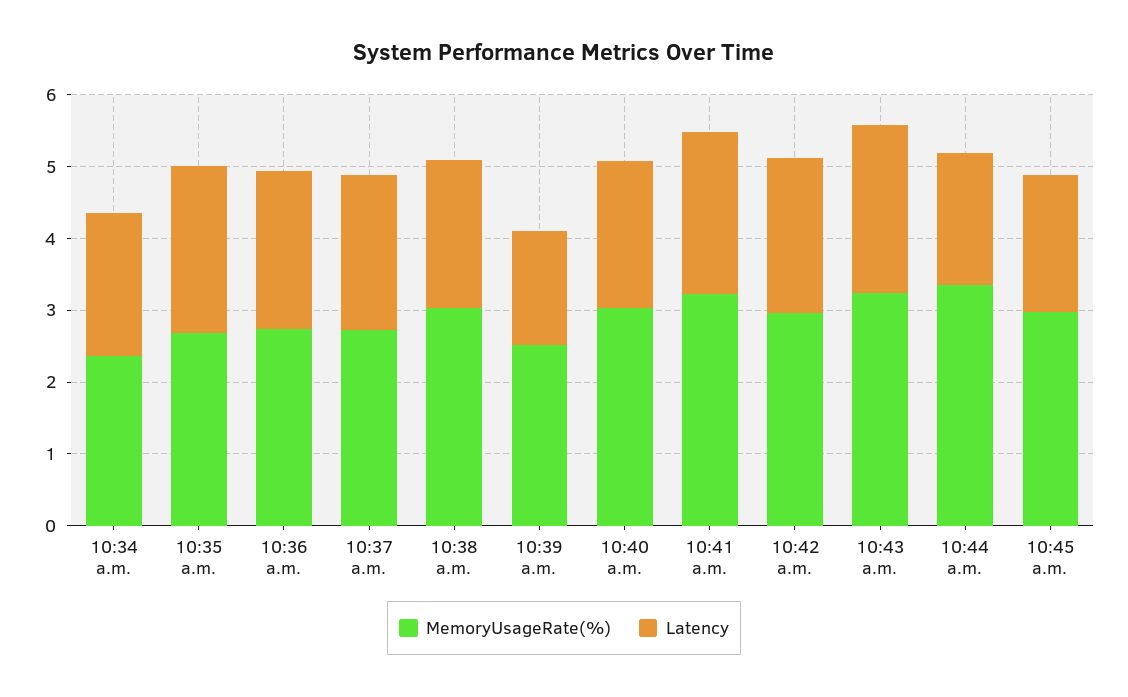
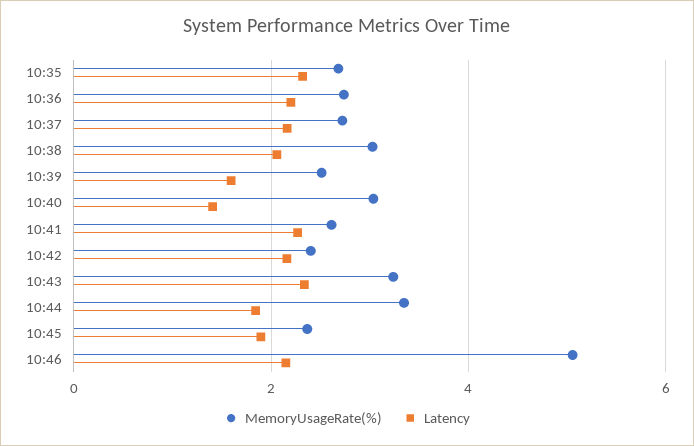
MemoryUsageRate(%), 10:34 a.m.: 2.4 -> none
Latency, 10:34 a.m.: 2 -> none
Latency, 10:40 a.m.: 2 -> 1.4
MemoryUsageRate(%), 10:41 a.m.: 3.2 -> 2.6
MemoryUsageRate(%), 10:42 a.m.: 3 -> 2.4
MemoryUsageRate(%), 10:45 a.m.: 3 -> 2.4
MemoryUsageRate(%), 10:46: none -> 5
Latency, 10:46: none -> 2.2

